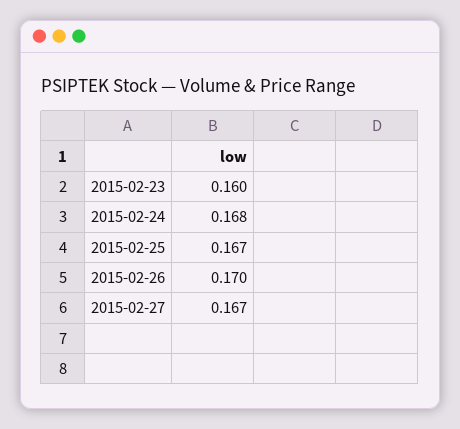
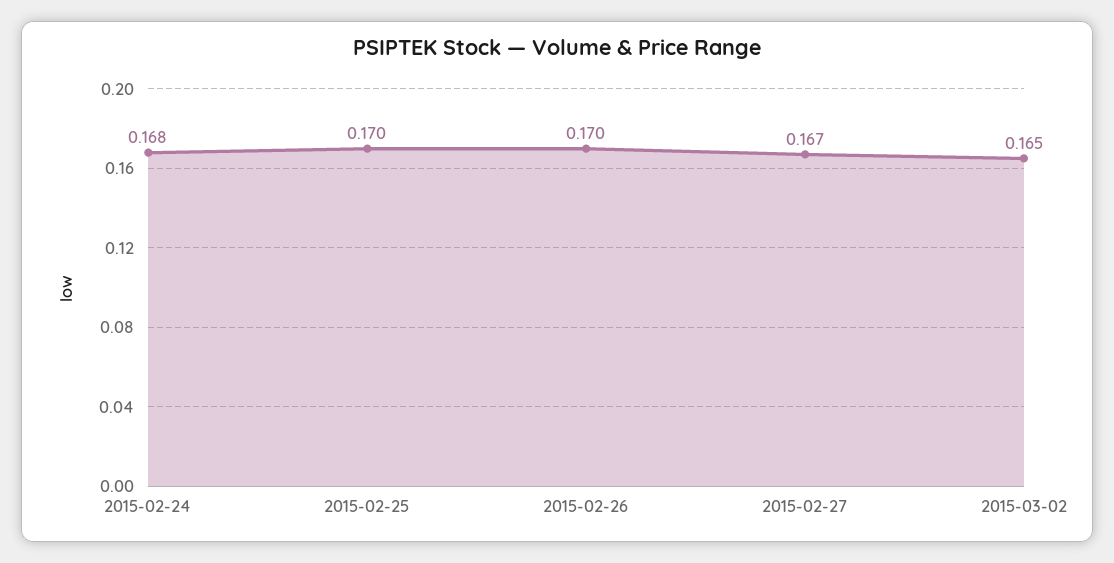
2015-02-23: 0.16 -> none
2015-02-25: 0.167 -> 0.17
2015-03-02: none -> 0.165

